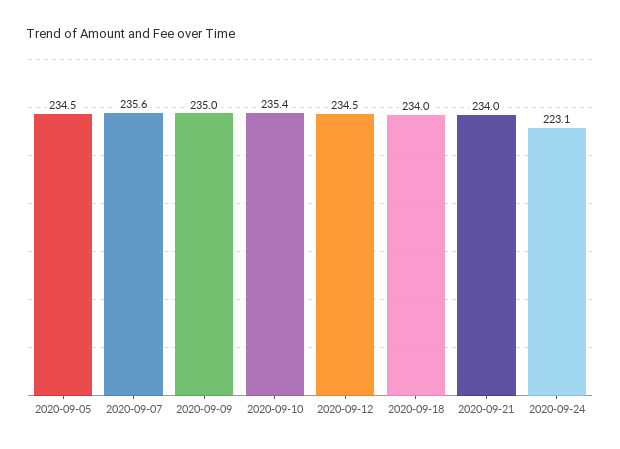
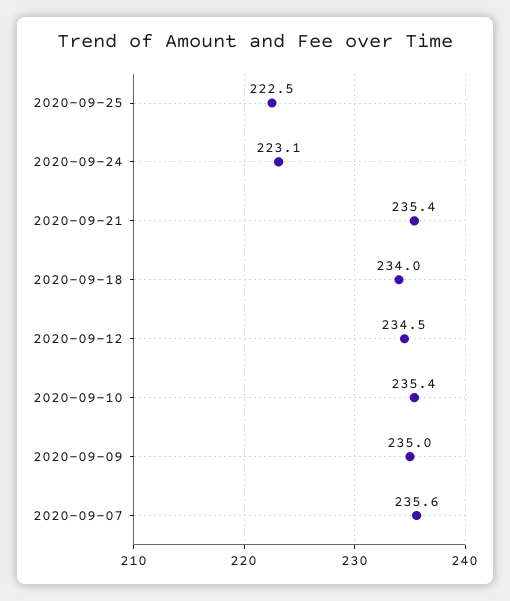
2020-09-05: 234.5 -> none
2020-09-21: 234 -> 235.4
2020-09-25: none -> 222.5

